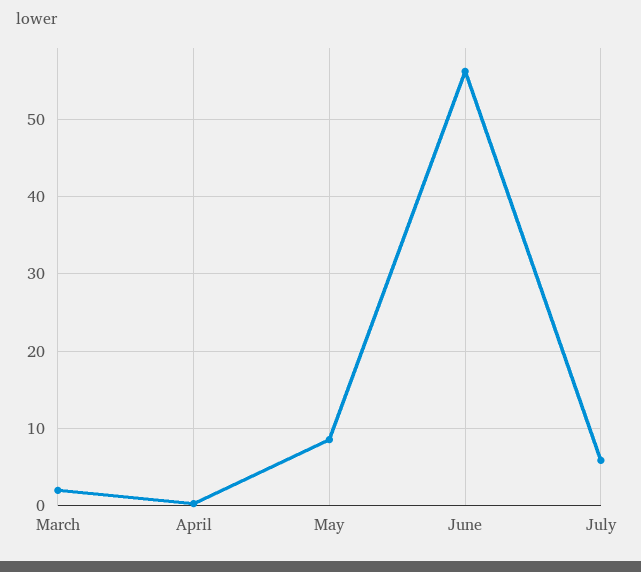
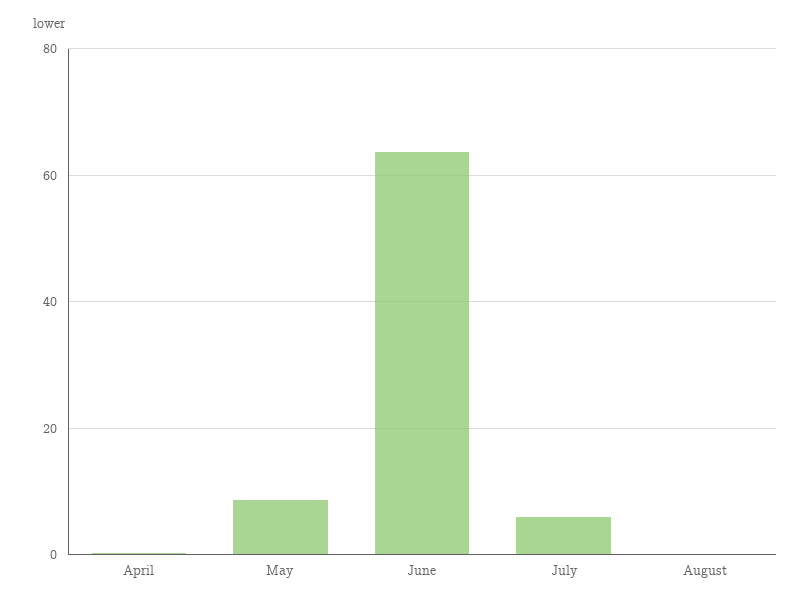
March: 2 -> none
June: 56 -> 64
August: none -> 0

